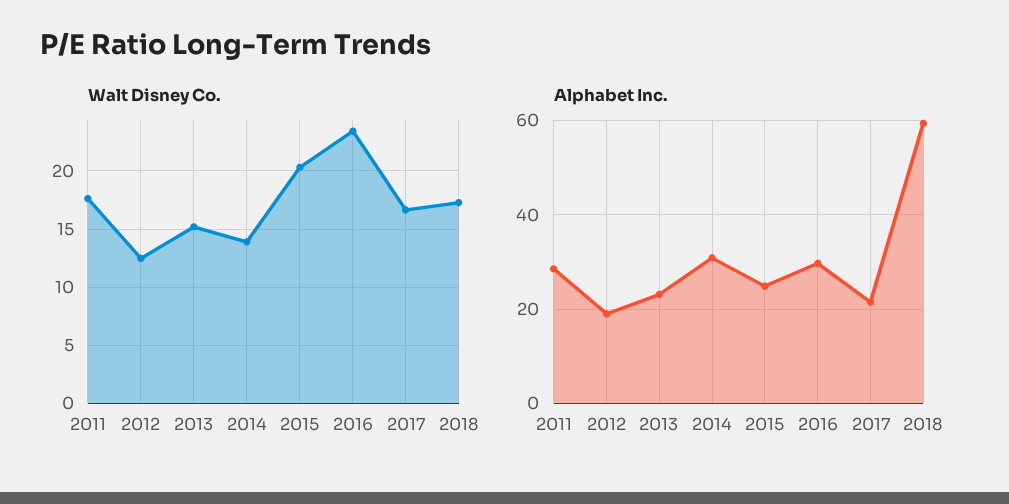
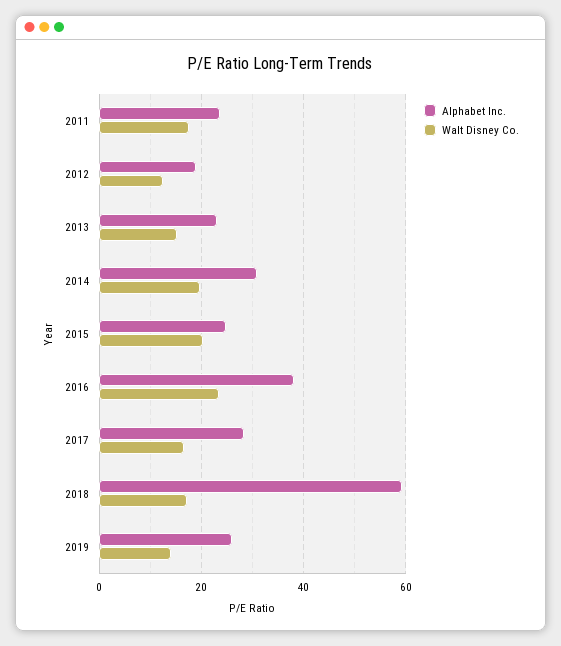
Walt Disney Co., 2014: 14 -> 20
Alphabet Inc., 2011: 28 -> 24
Alphabet Inc., 2016: 30 -> 38
Alphabet Inc., 2017: 22 -> 28
Alphabet Inc., 2019: none -> 26
Walt Disney Co., 2019: none -> 14

